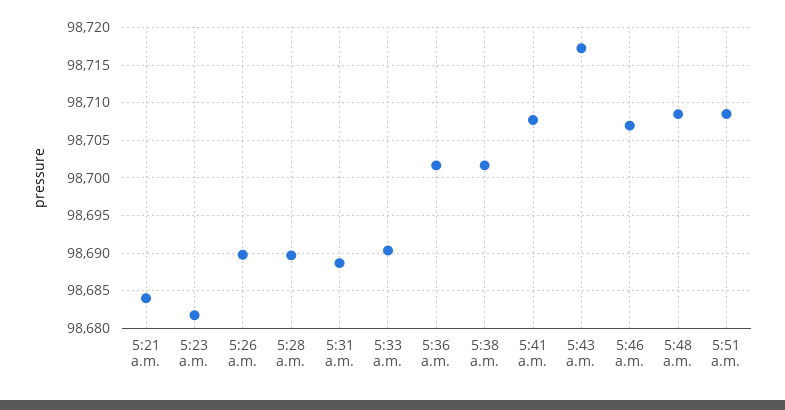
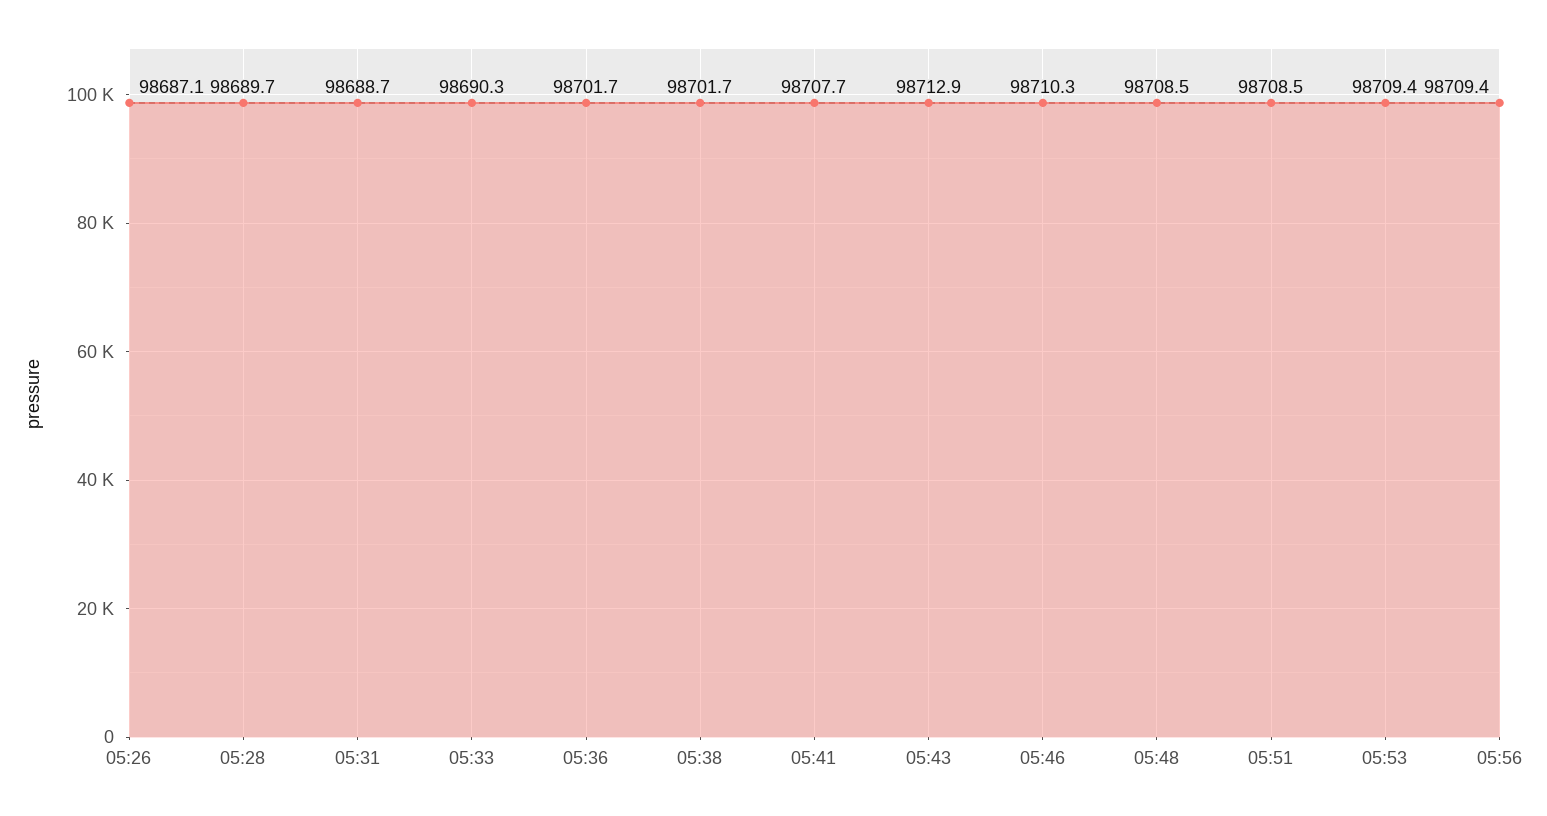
5:21 a.m.: 98684 -> none
5:23 a.m.: 98682 -> none
5:26 a.m.: 98690 -> 98687.1
5:43 a.m.: 98717 -> 98712.9
5:46 a.m.: 98707 -> 98710.3
05:53: none -> 98709.4
05:56: none -> 98709.4

